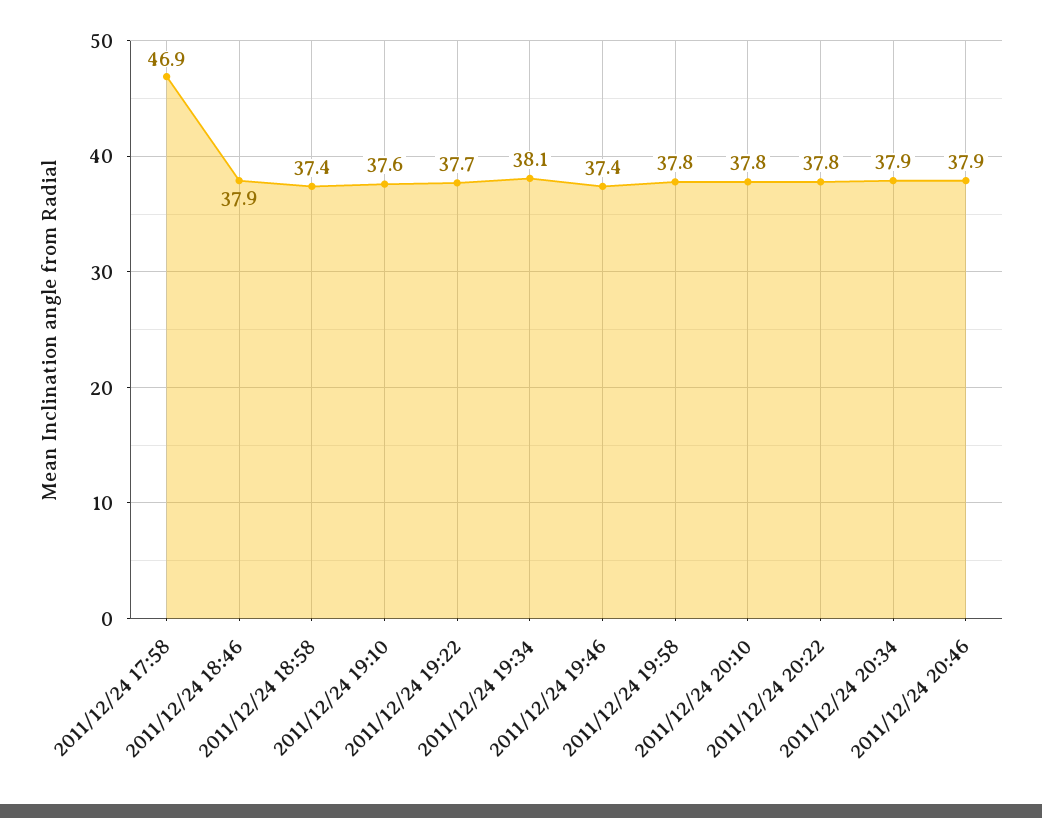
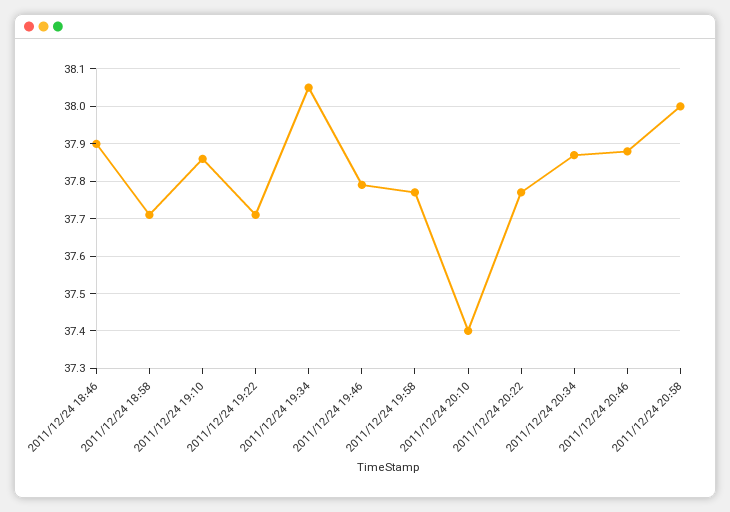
2011/12/24 17:58: 46.9 -> none
2011/12/24 18:58: 37.4 -> 37.7
2011/12/24 19:10: 37.6 -> 37.85
2011/12/24 19:46: 37.4 -> 37.8
2011/12/24 20:10: 37.8 -> 37.4
2011/12/24 20:58: none -> 38

